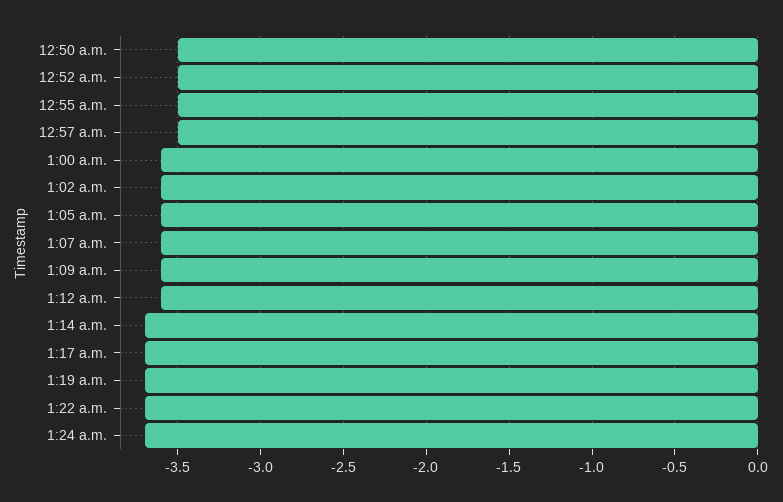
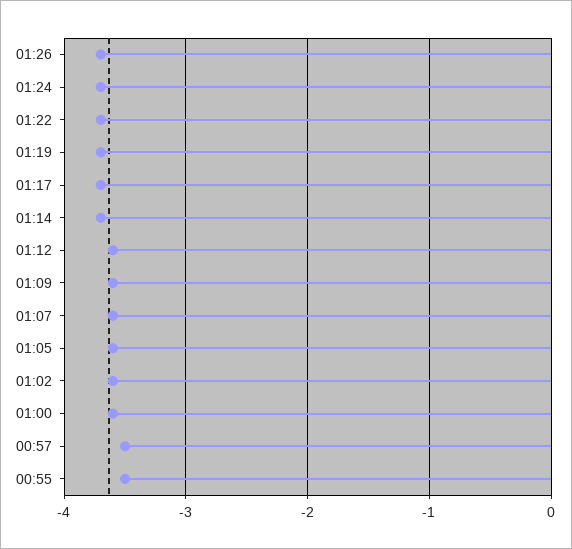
12:50 a.m.: -3.5 -> none
12:52 a.m.: -3.5 -> none
01:26: none -> -3.7

